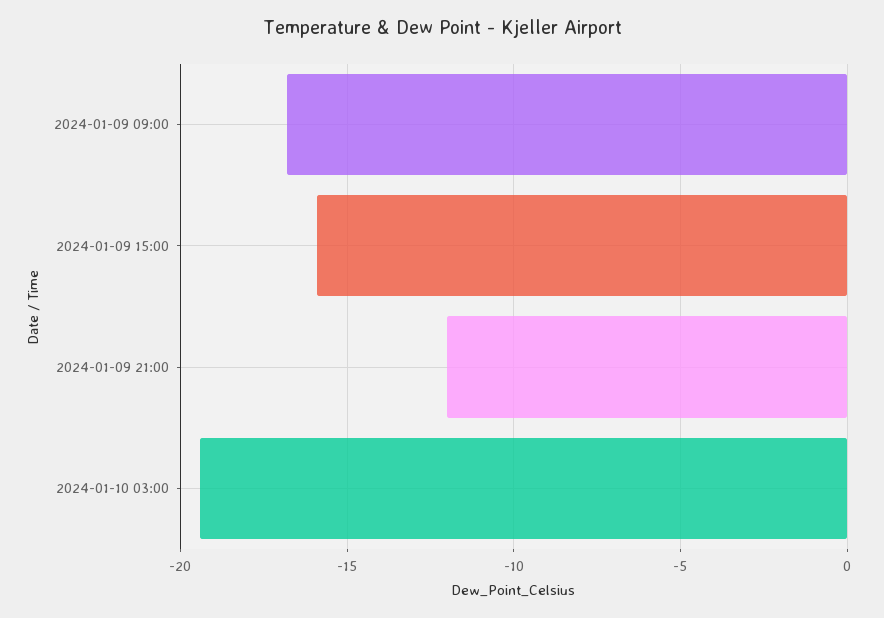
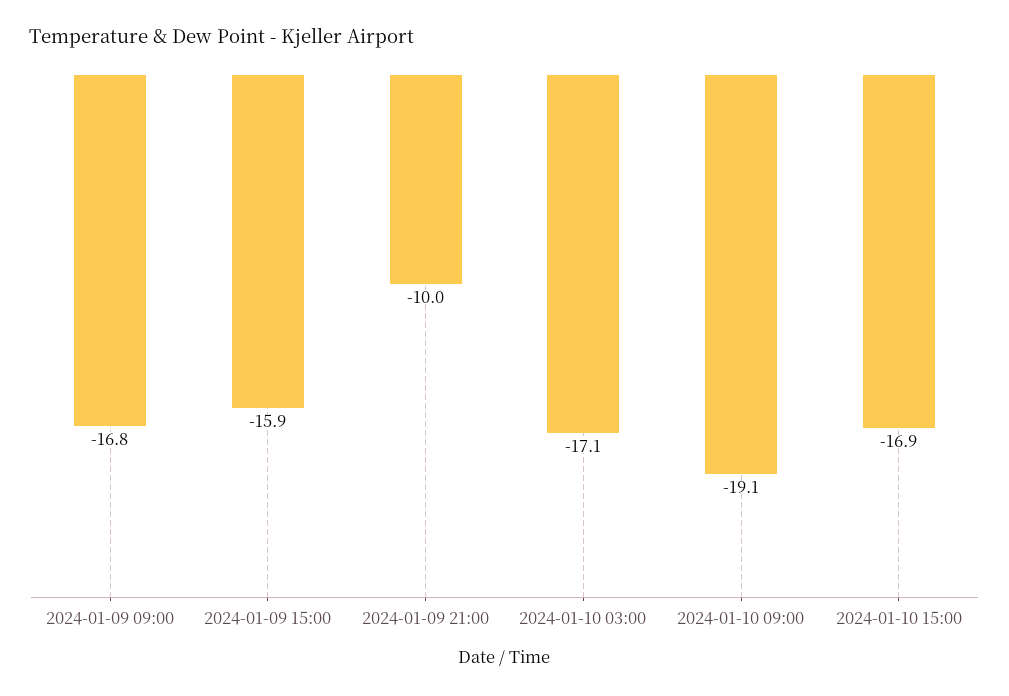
2024-01-09 21:00: -12 -> -10
2024-01-10 03:00: -19.5 -> -17.1
2024-01-10 09:00: none -> -19.1
2024-01-10 15:00: none -> -16.9

